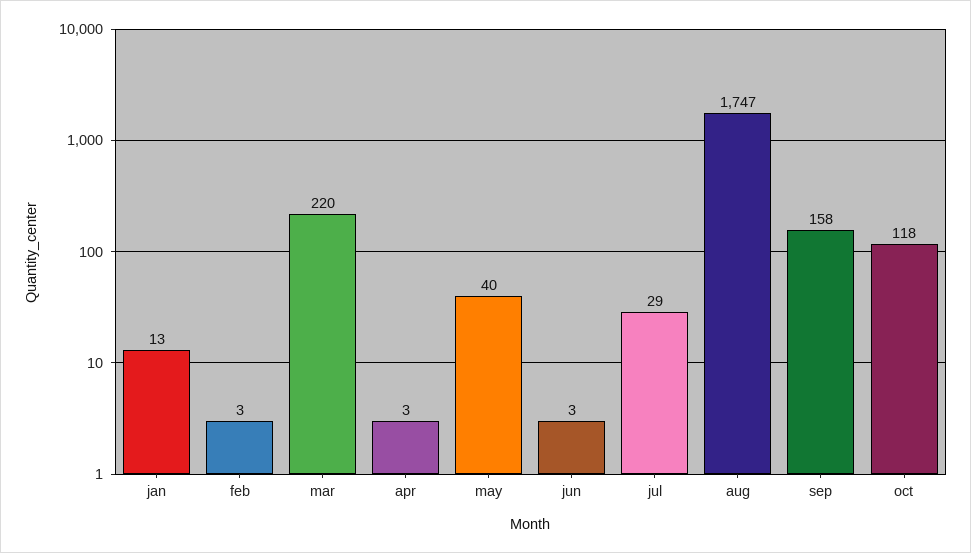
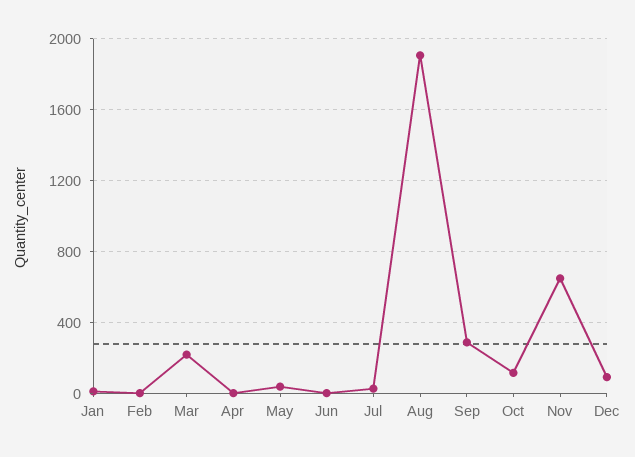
aug: 1747 -> 1900
sep: 158 -> 300
Nov: none -> 650
Dec: none -> 100

